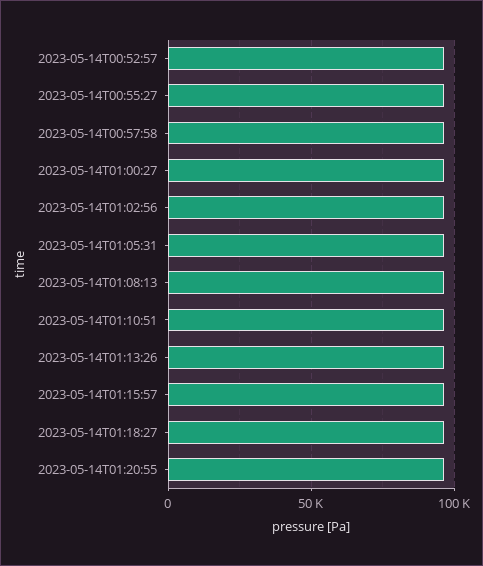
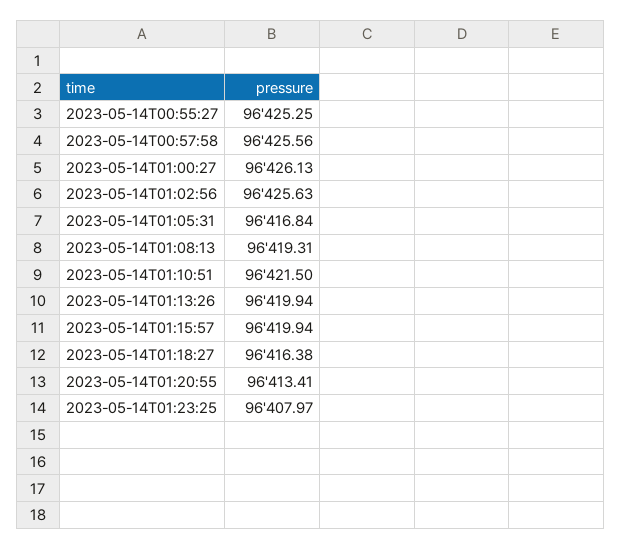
2023-05-14T00:52:57: 95000 -> none
2023-05-14T01:23:25: none -> 96407.97

